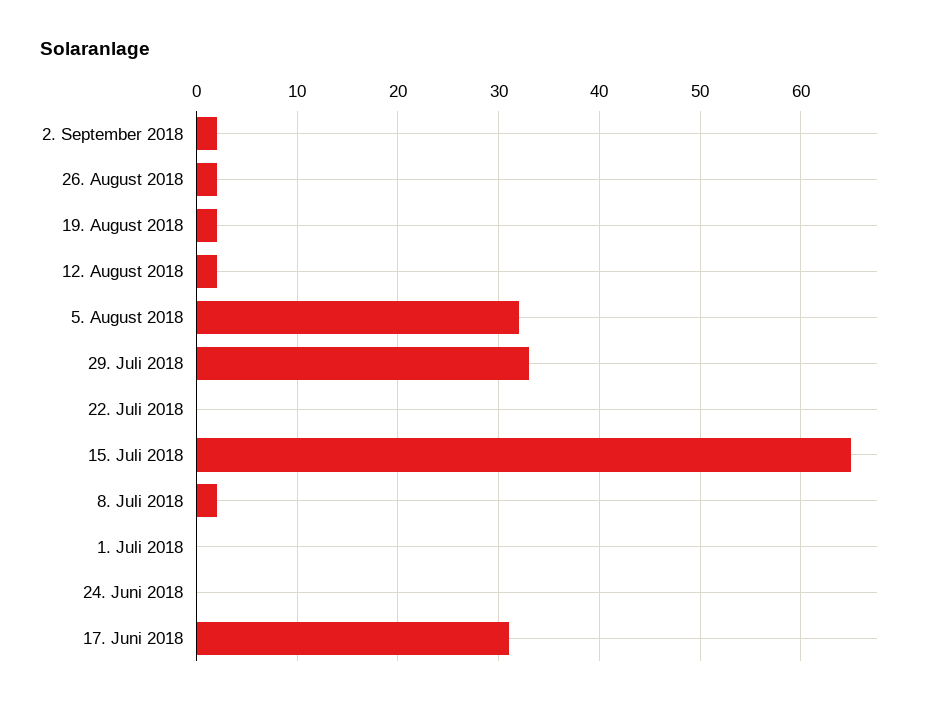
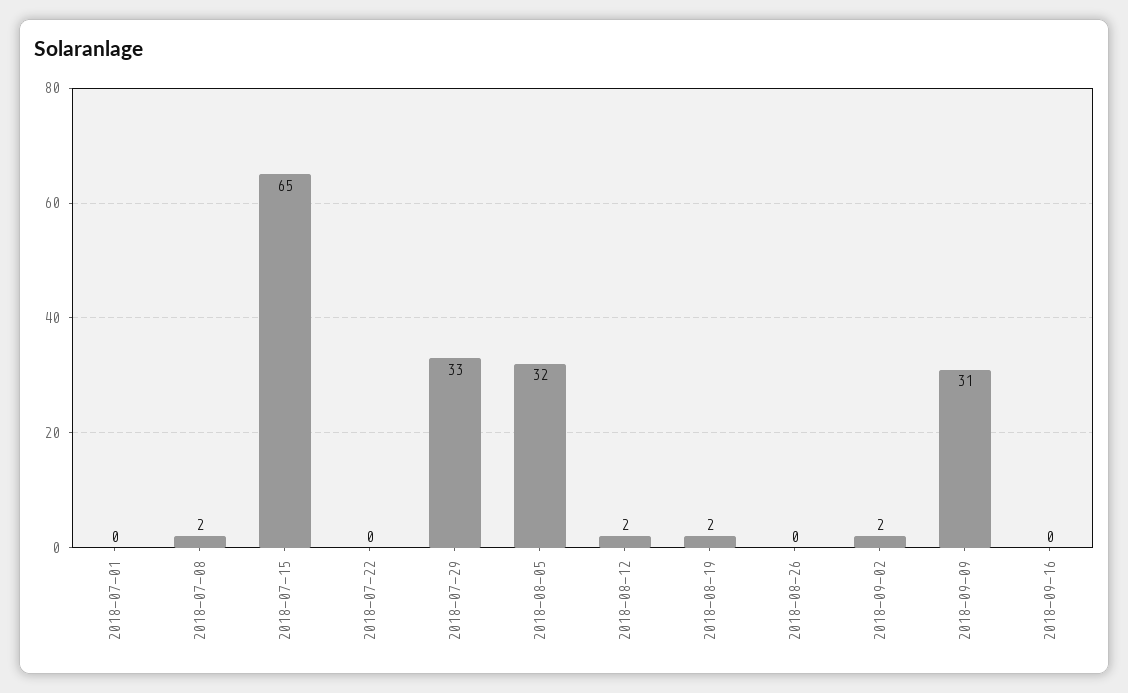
26. August 2018: 2 -> 0
24. Juni 2018: 0 -> none
17. Juni 2018: 31 -> none
2018-09-09: none -> 31
2018-09-16: none -> 0

